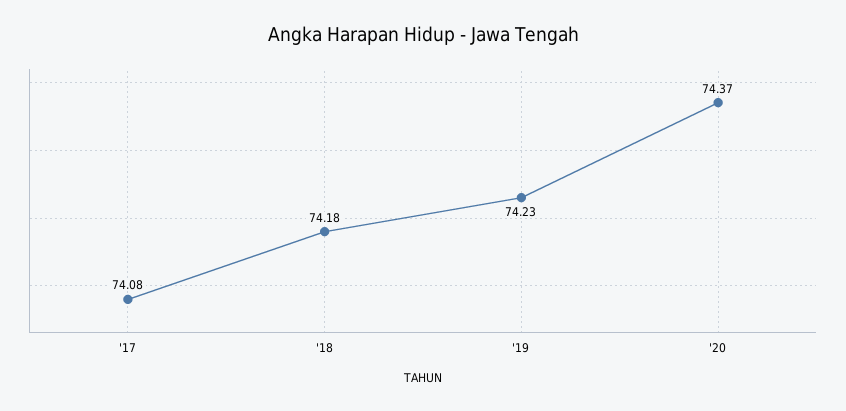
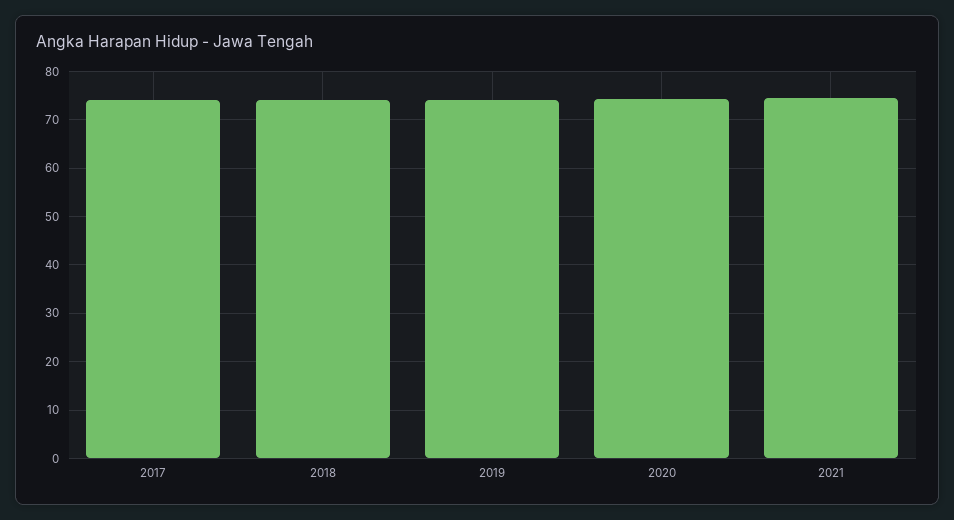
2021: none -> 74

